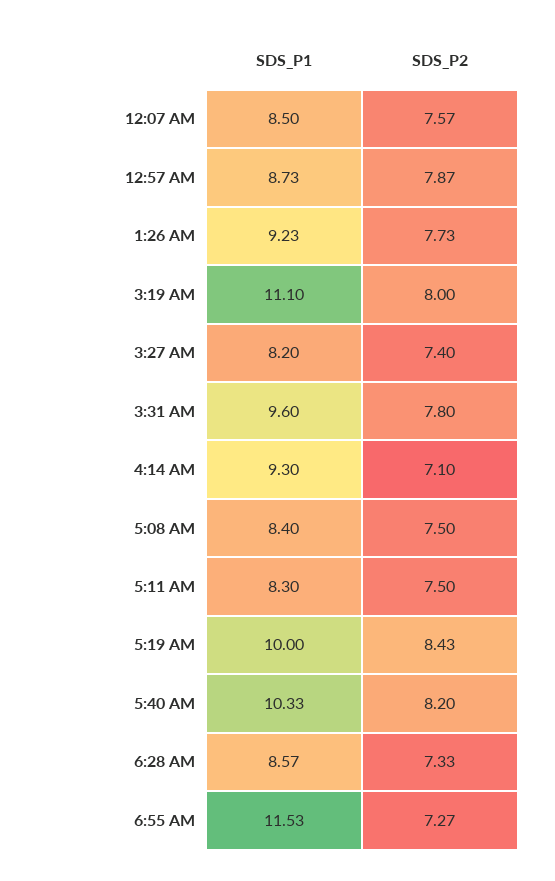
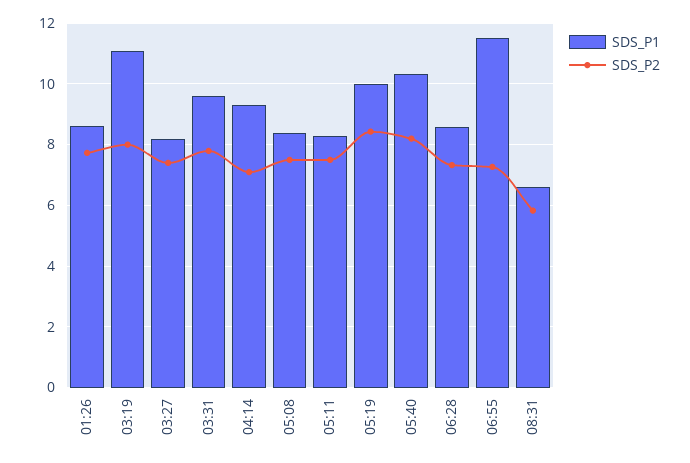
SDS_P1, 12:07 AM: 8.5 -> none
SDS_P2, 12:07 AM: 7.57 -> none
SDS_P1, 12:57 AM: 8.73 -> none
SDS_P2, 12:57 AM: 7.87 -> none
SDS_P1, 1:26 AM: 9.23 -> 8.6
SDS_P1, 08:31: none -> 6.6
SDS_P2, 08:31: none -> 5.8

